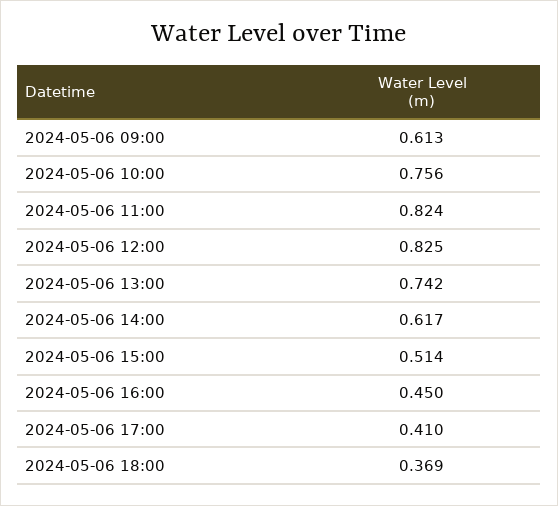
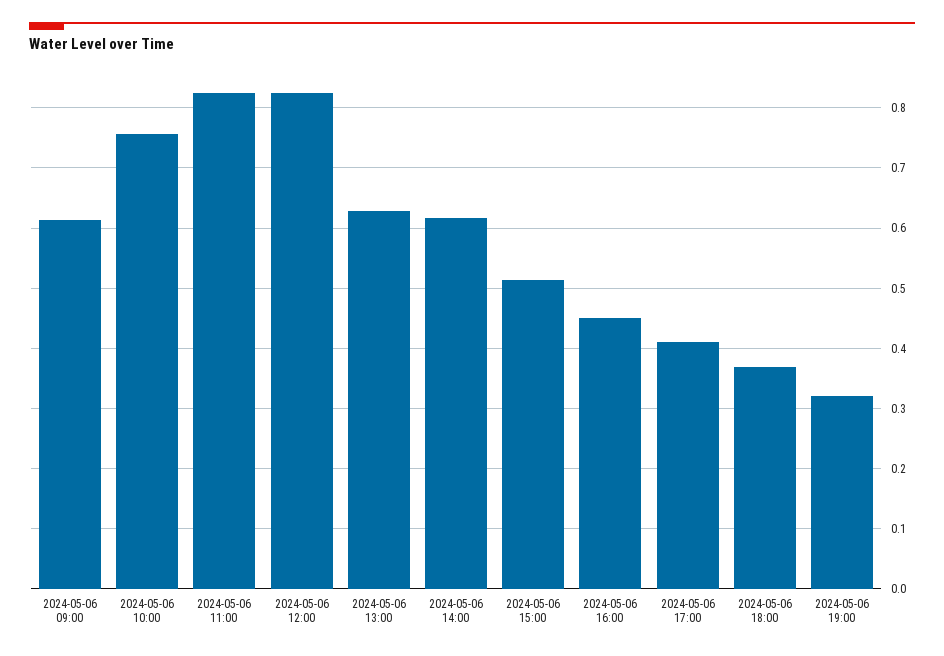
2024-05-06 13:00: 0.742 -> 0.63
2024-05-06 19:00: none -> 0.32

